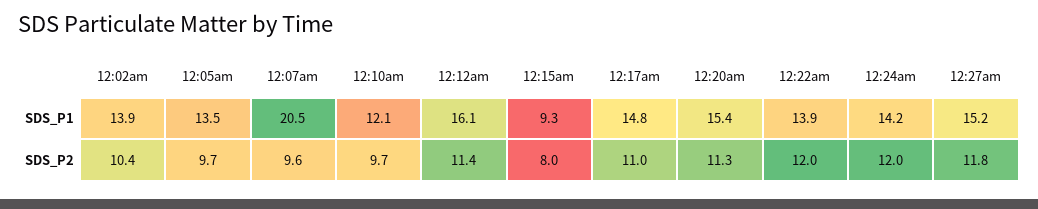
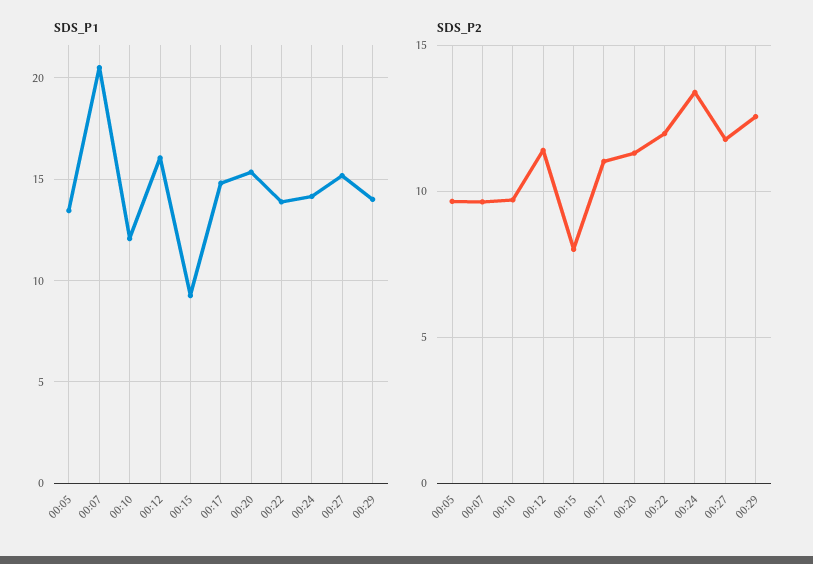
SDS_P1, 12:02am: 13.9 -> none
SDS_P2, 12:02am: 10.4 -> none
SDS_P2, 12:24am: 12 -> 13.5
SDS_P1, 00:29: none -> 14
SDS_P2, 00:29: none -> 12.5

